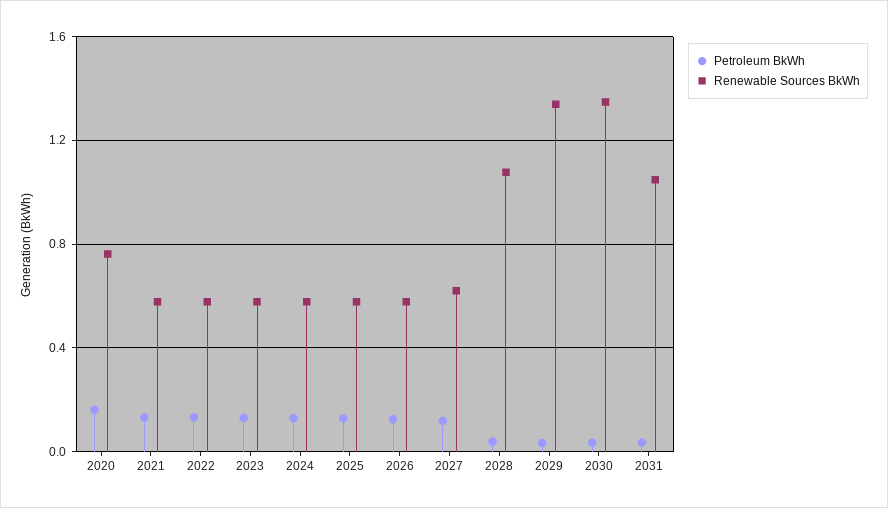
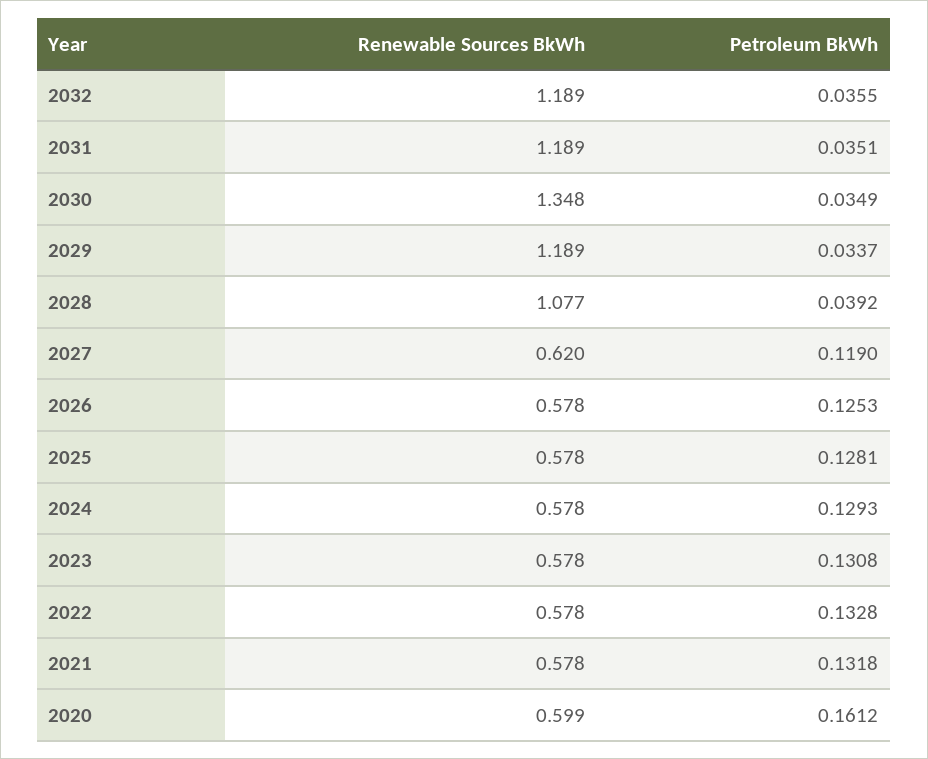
Renewable Sources BkWh, 2020: 0.75 -> 0.599
Renewable Sources BkWh, 2029: 1.35 -> 1.189
Renewable Sources BkWh, 2031: 1.05 -> 1.189
Renewable Sources BkWh, 2032: none -> 1.189
Petroleum BkWh, 2032: none -> 0.0355

